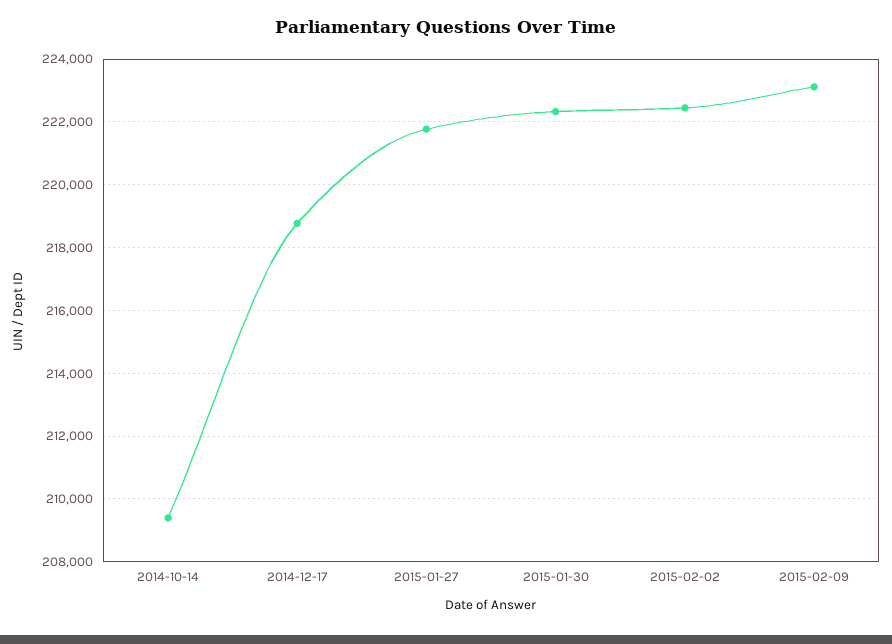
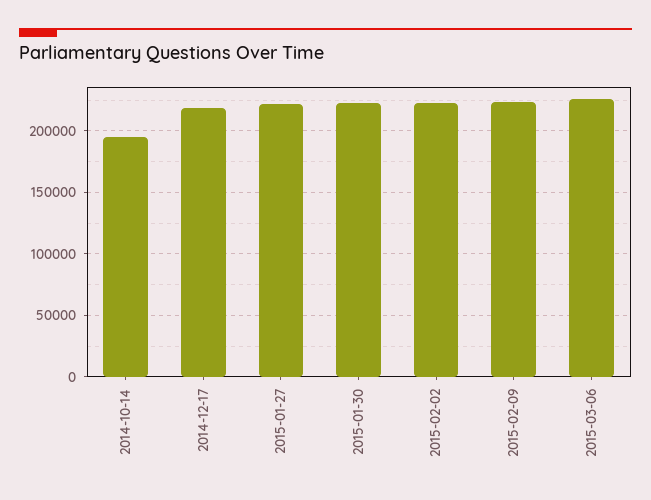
2014-10-14: 209400 -> 195000
2015-03-06: none -> 225000

